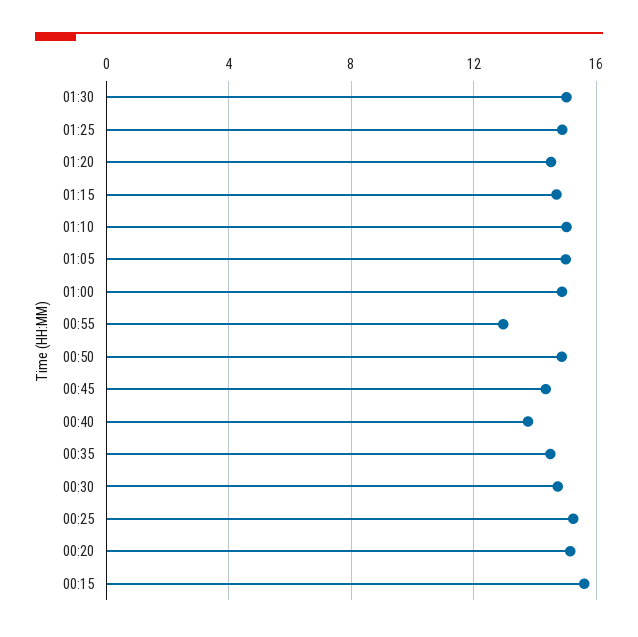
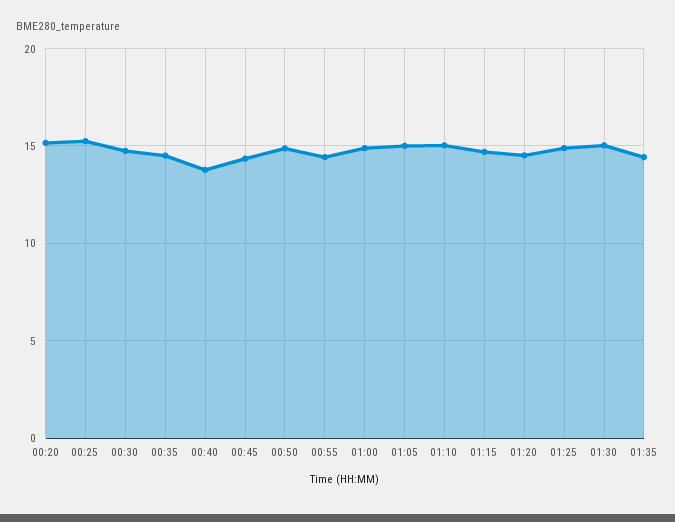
00:55: 13 -> 14.5
00:15: 15.5 -> none
01:35: none -> 14.5

